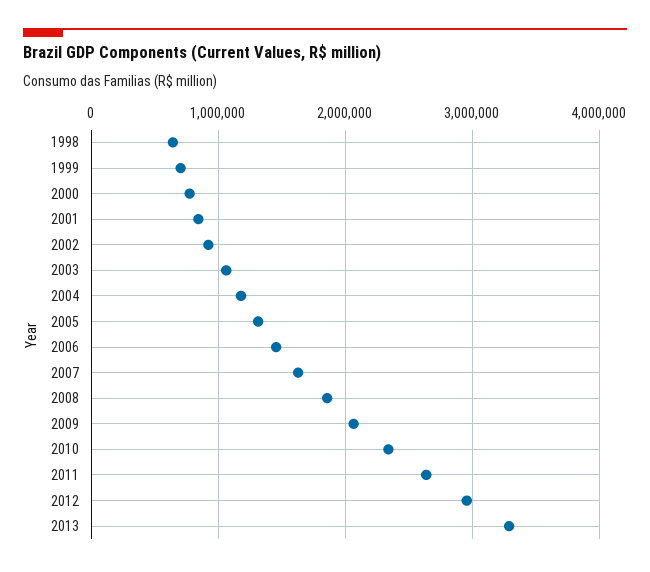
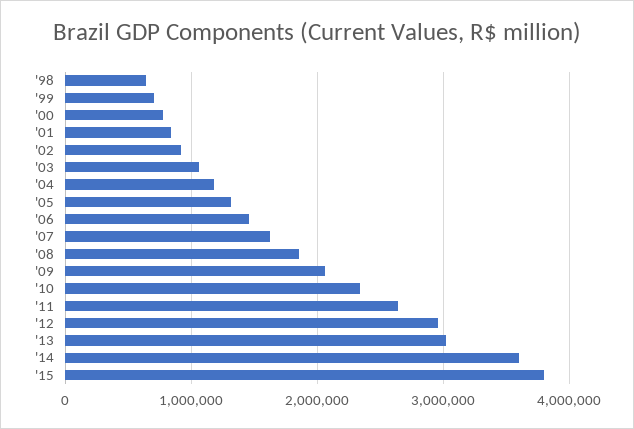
2013: 3300000 -> 3000000
'14: none -> 3600000
'15: none -> 3800000

